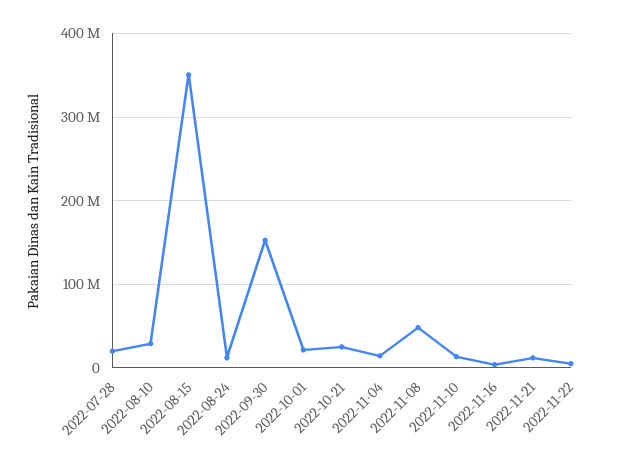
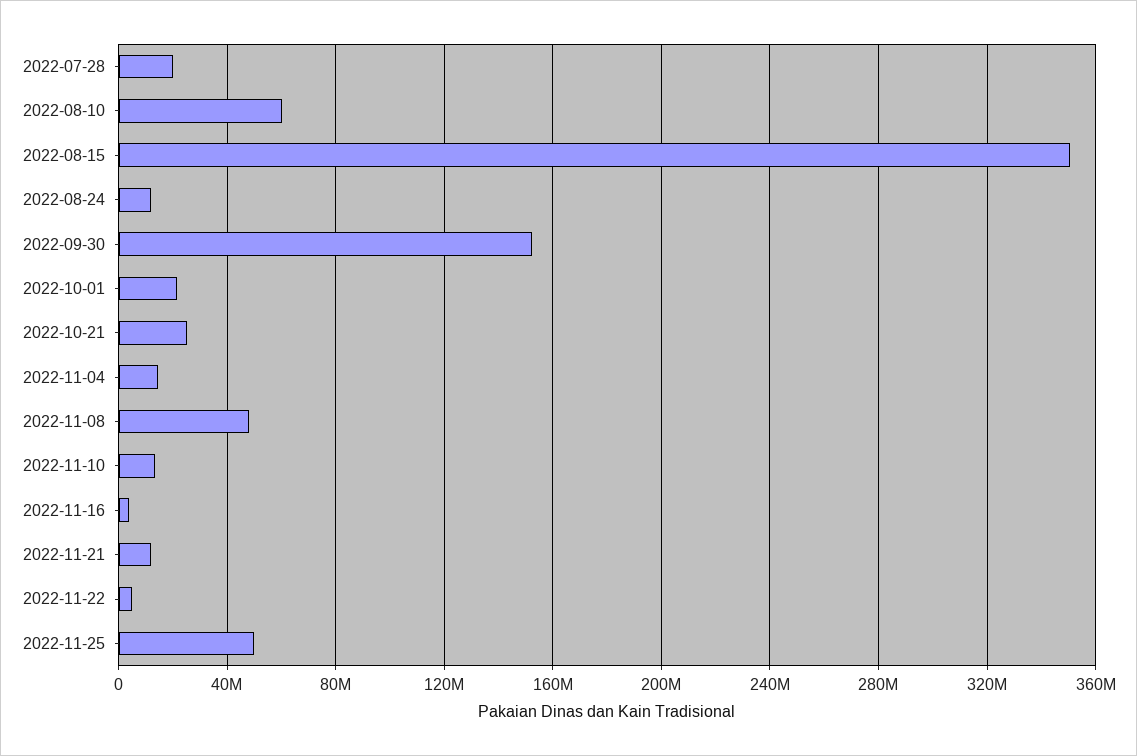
2022-08-10: 30000000 -> 60000000
2022-11-25: none -> 50000000

